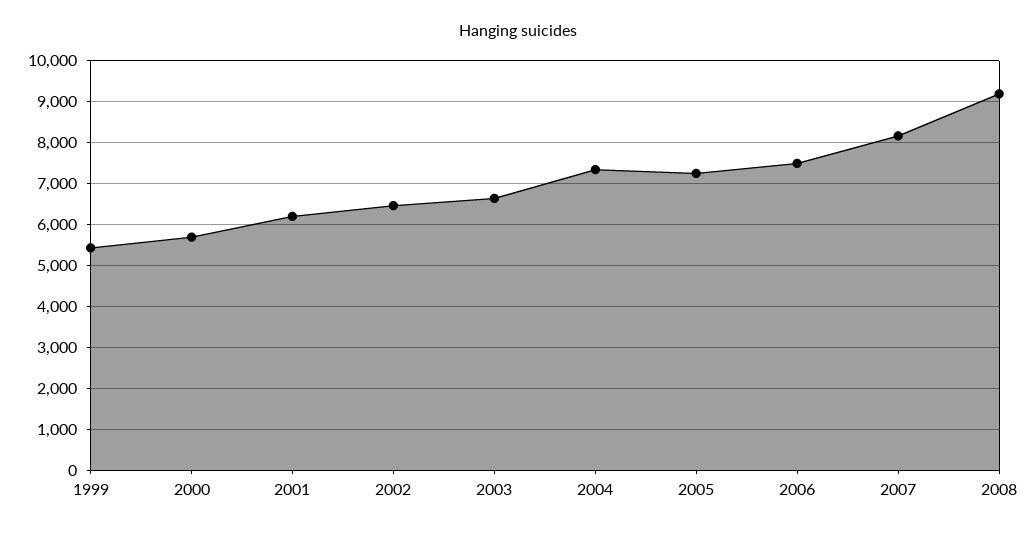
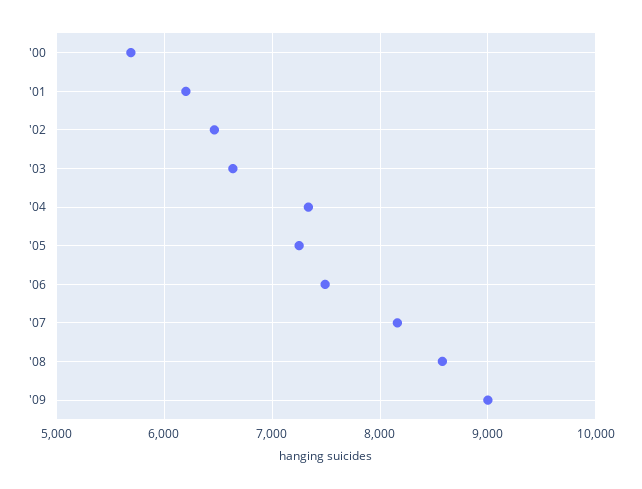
1999: 5400 -> none
2008: 9200 -> 8600
'09: none -> 9000

